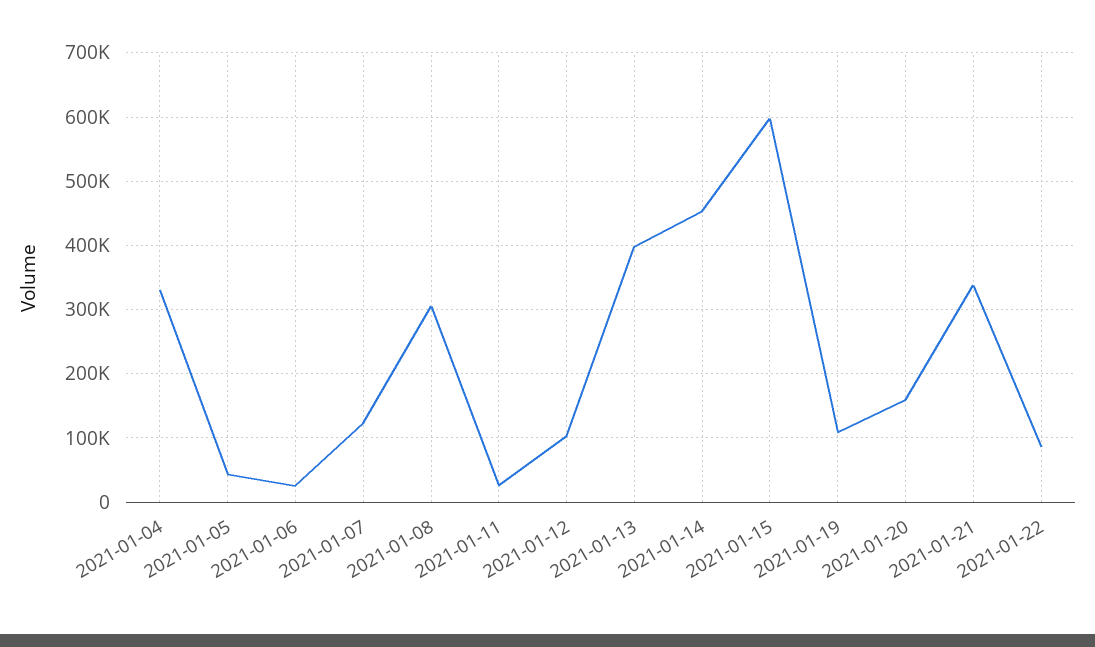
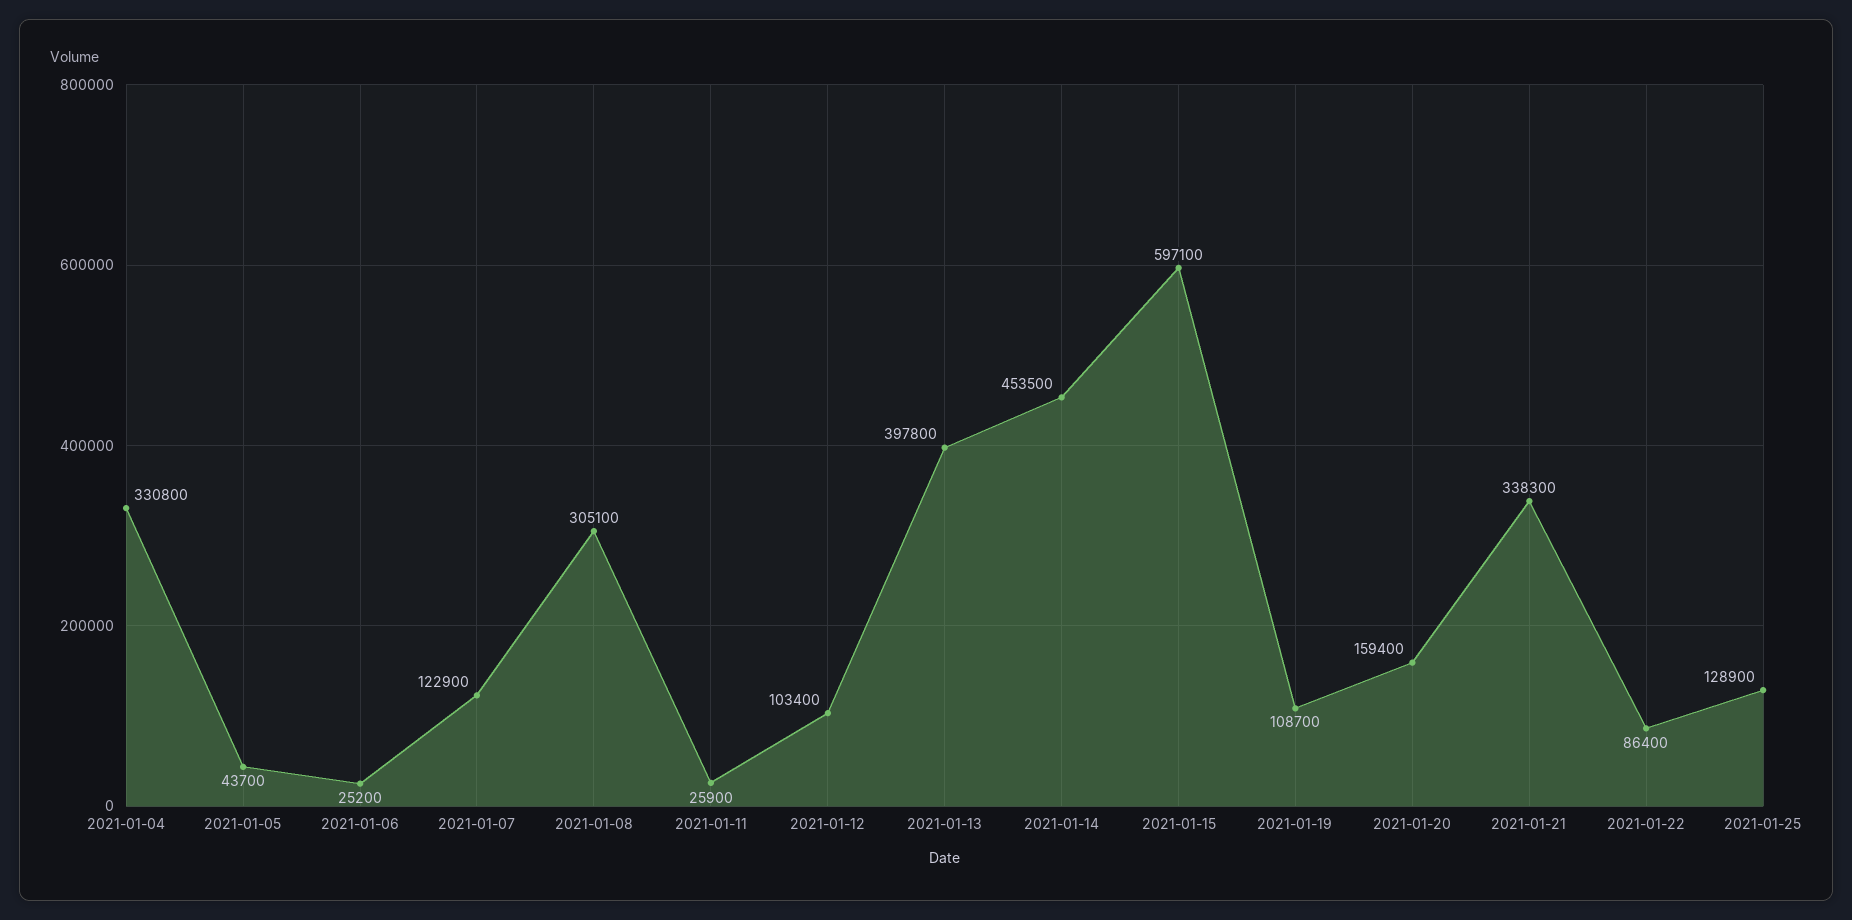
2021-01-25: none -> 128900

